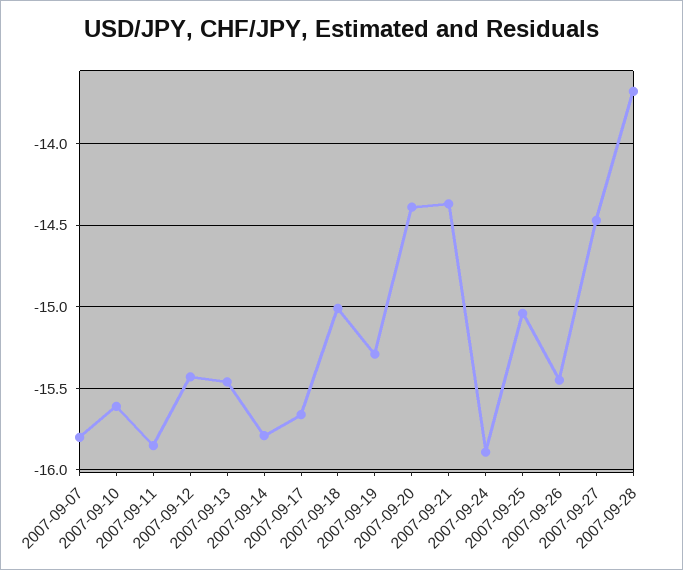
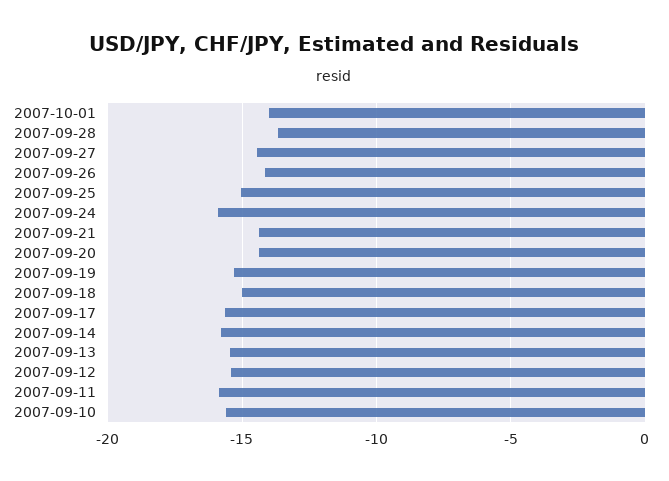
2007-09-07: -15.8 -> none
2007-09-26: -15.45 -> -14
2007-10-01: none -> -14

